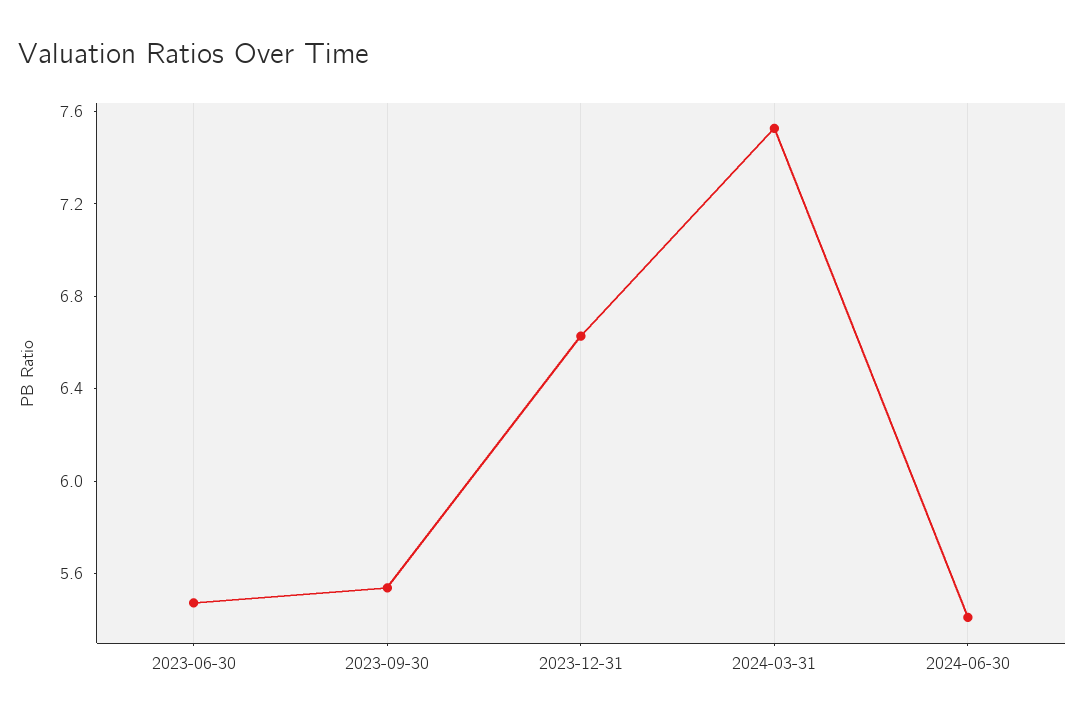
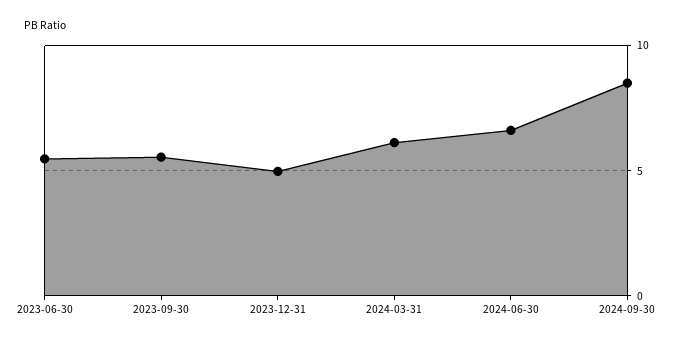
2023-12-31: 6.6 -> 5
2024-03-31: 7.5 -> 6
2024-06-30: 5.4 -> 6.5
2024-09-30: none -> 8.5

